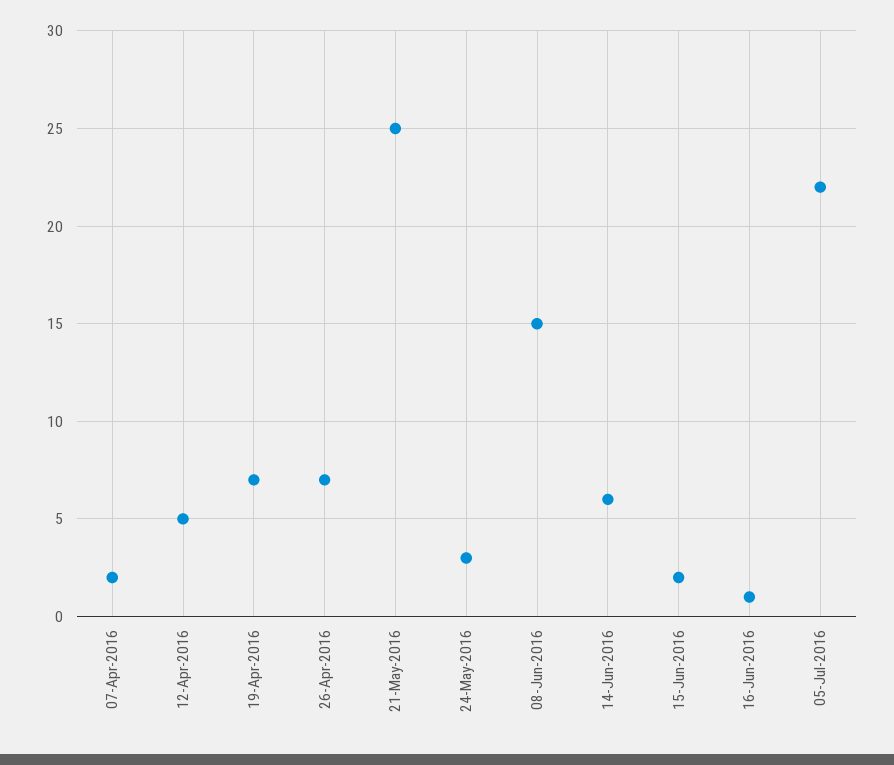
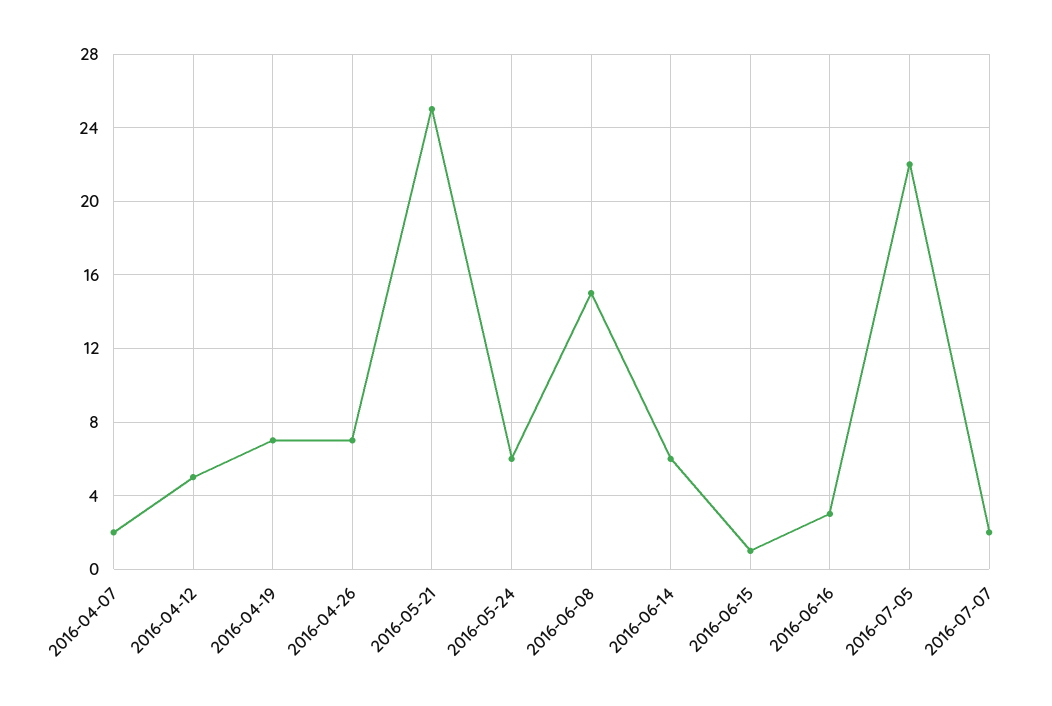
24-May-2016: 3 -> 6
15-Jun-2016: 2 -> 1
16-Jun-2016: 1 -> 3
2016-07-07: none -> 2

